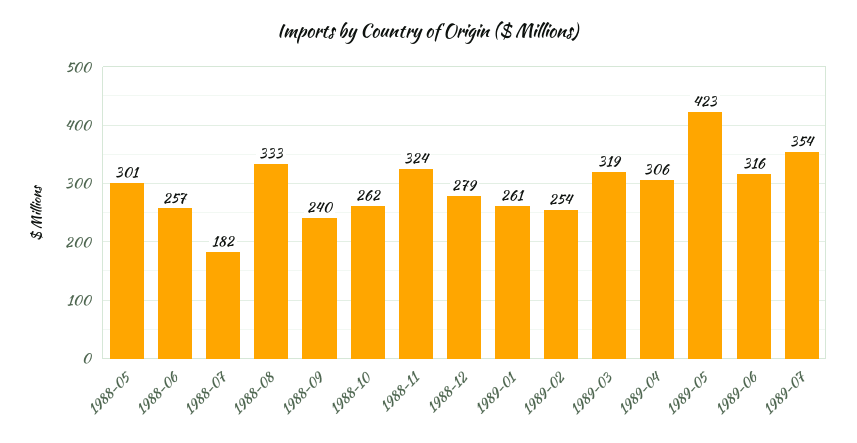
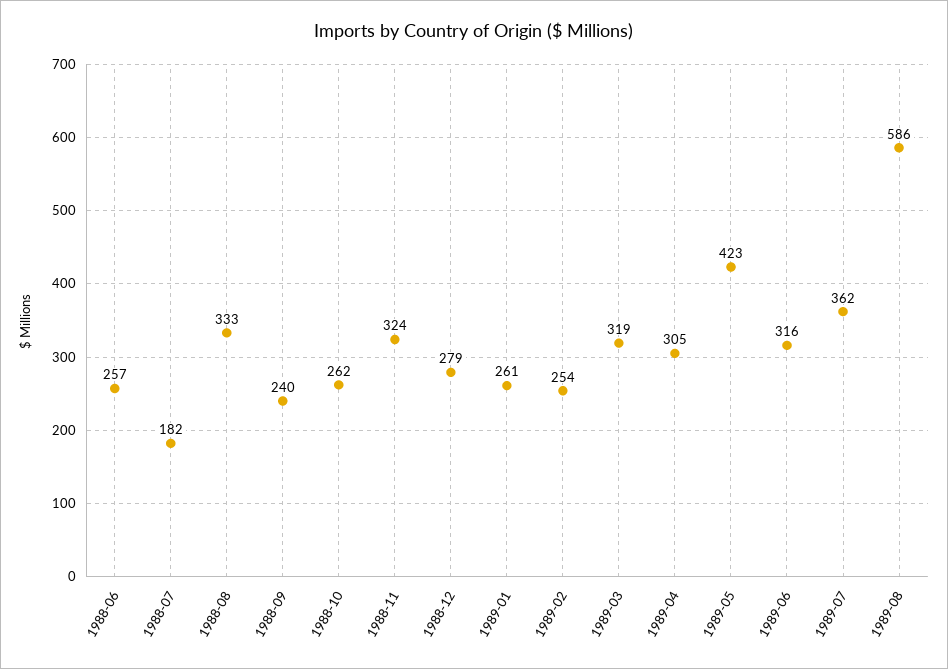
1988-05: 301 -> none
1989-04: 306 -> 305
1989-07: 354 -> 362
1989-08: none -> 586

